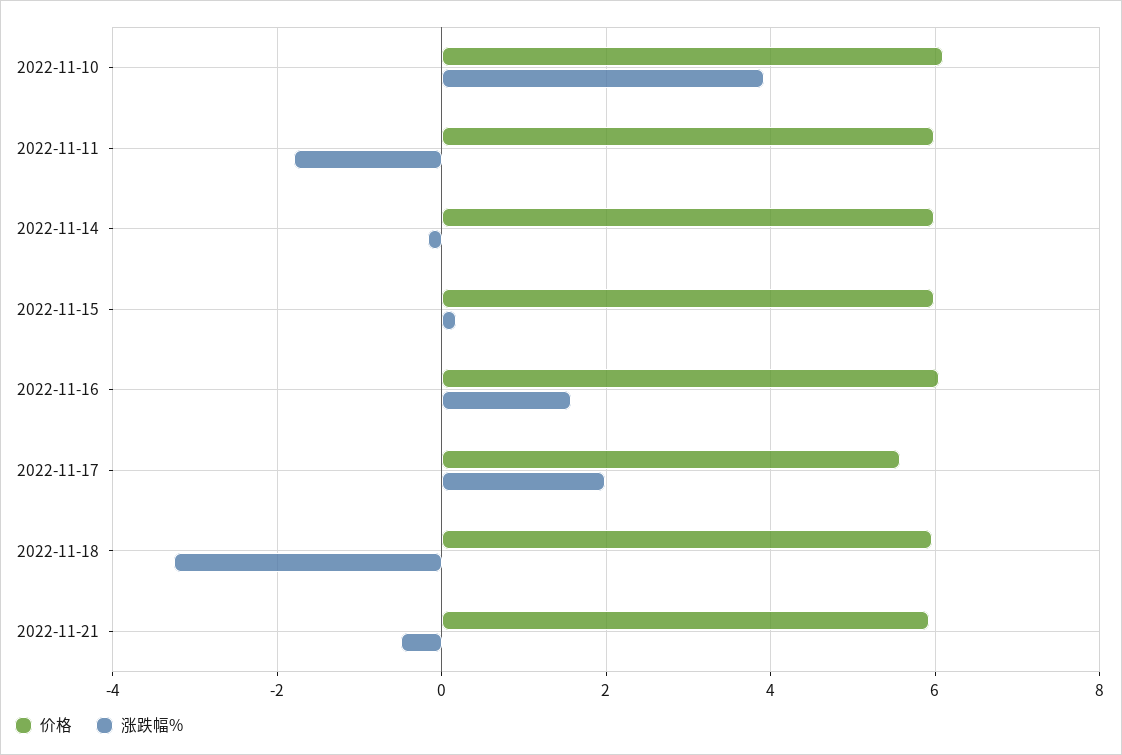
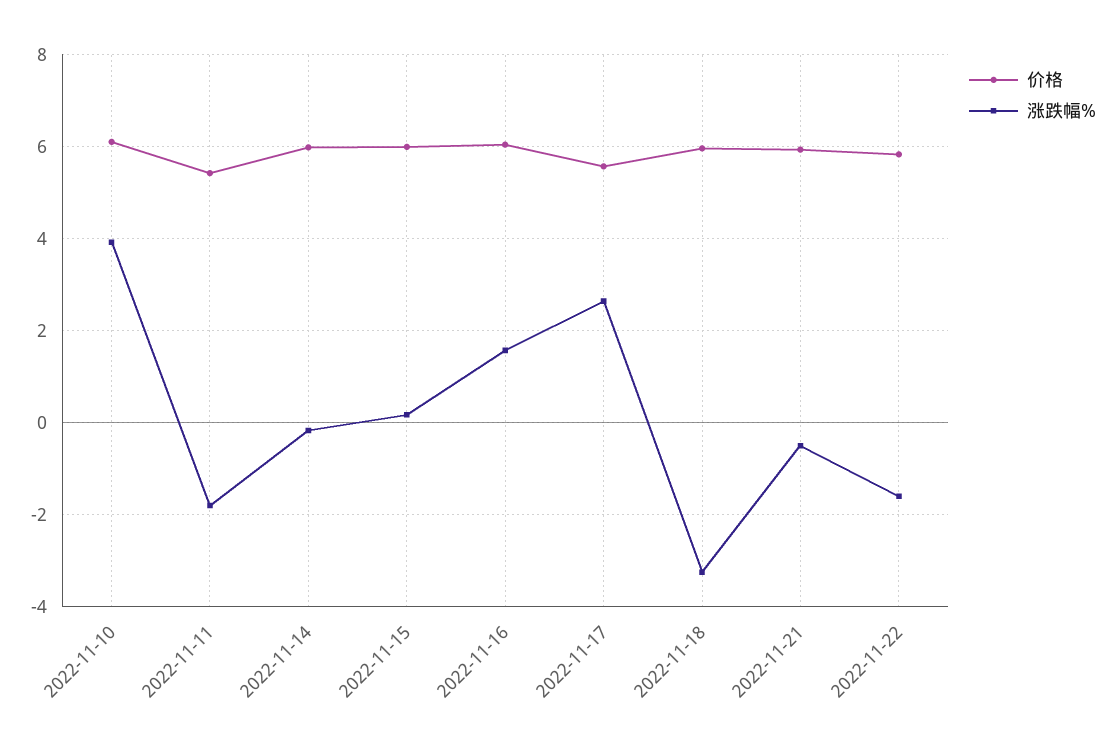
价格, 2022-11-11: 6 -> 5.4
涨跌幅%, 2022-11-17: 2 -> 2.6
价格, 2022-11-22: none -> 5.8
涨跌幅%, 2022-11-22: none -> -1.6

